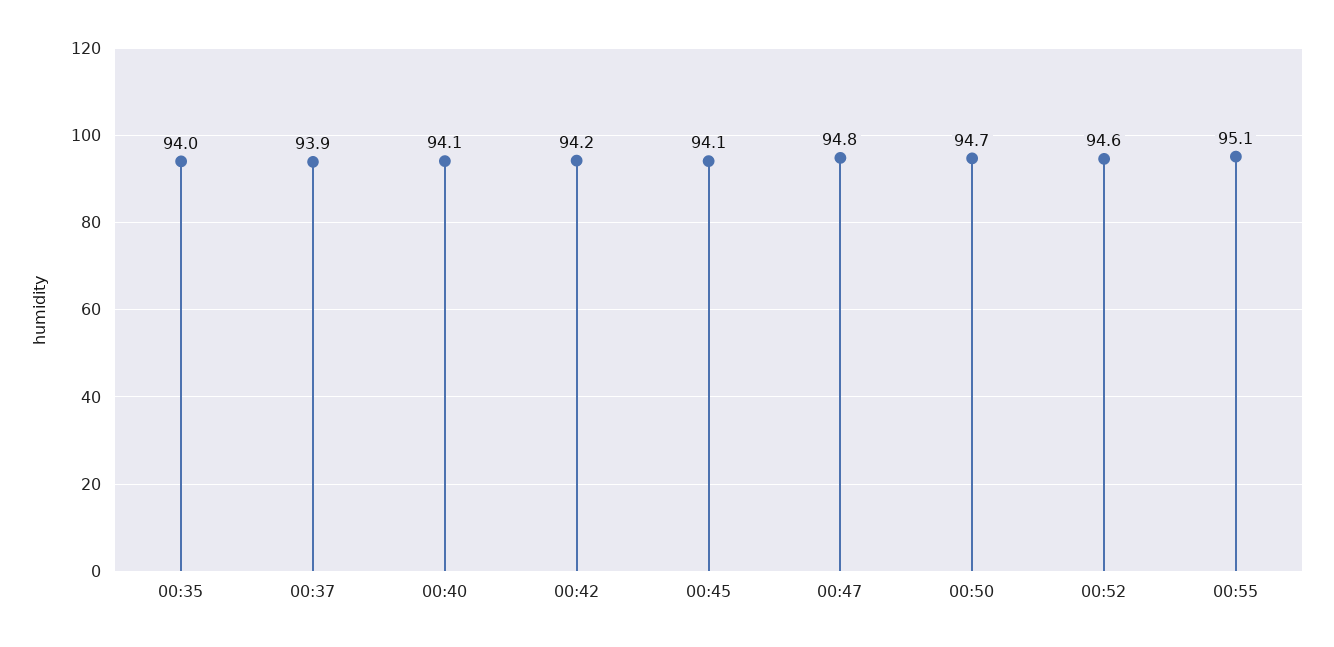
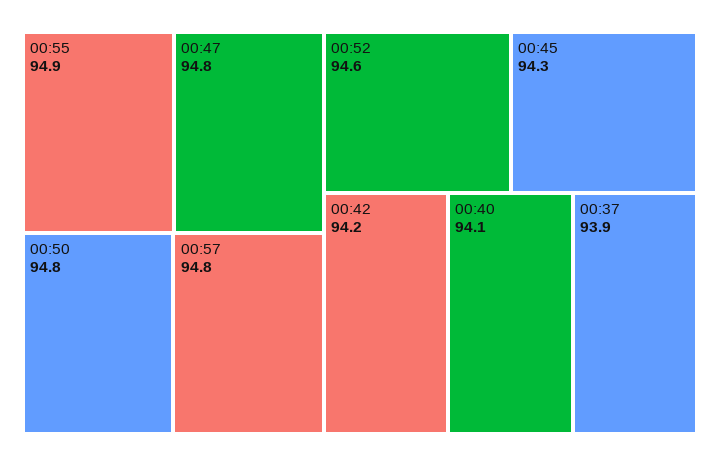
00:35: 94 -> none
00:45: 94.1 -> 94.3
00:50: 94.7 -> 94.8
00:55: 95.1 -> 94.9
00:57: none -> 94.8

